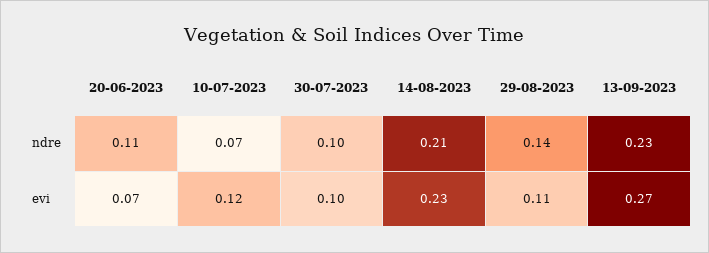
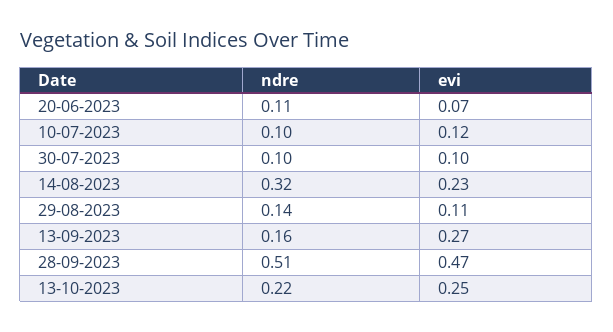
10-07-2023, ndre: 0.07 -> 0.1
14-08-2023, ndre: 0.21 -> 0.32
13-09-2023, ndre: 0.23 -> 0.16
28-09-2023, ndre: none -> 0.51
28-09-2023, evi: none -> 0.47
13-10-2023, ndre: none -> 0.22
13-10-2023, evi: none -> 0.25

